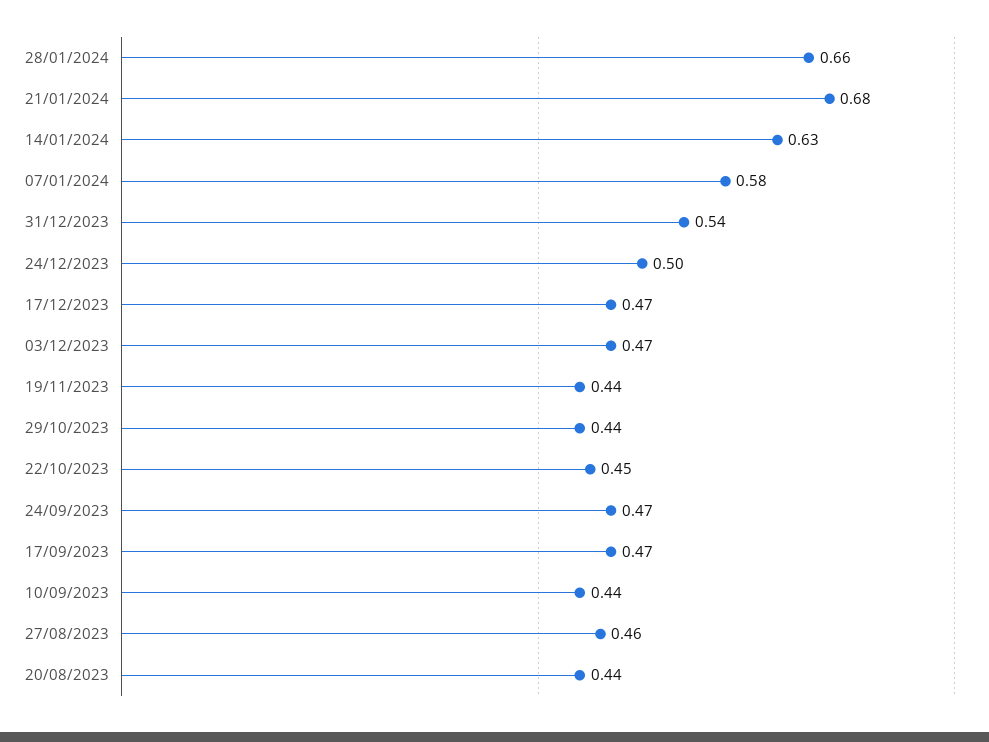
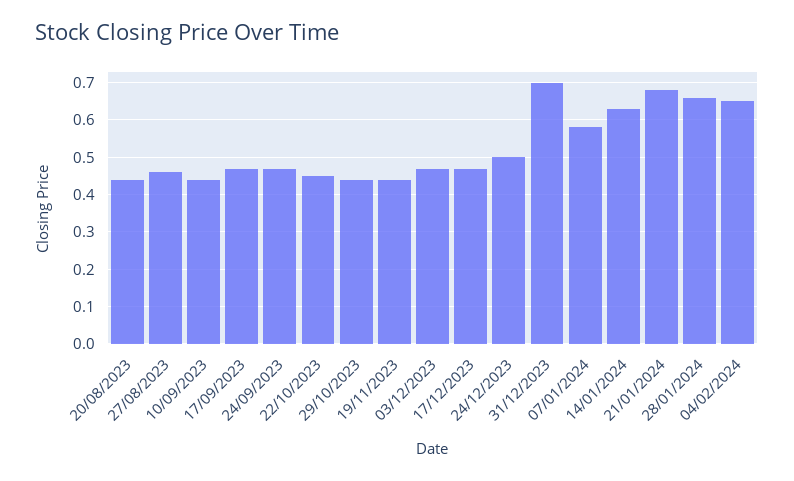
31/12/2023: 0.54 -> 0.7
04/02/2024: none -> 0.65

